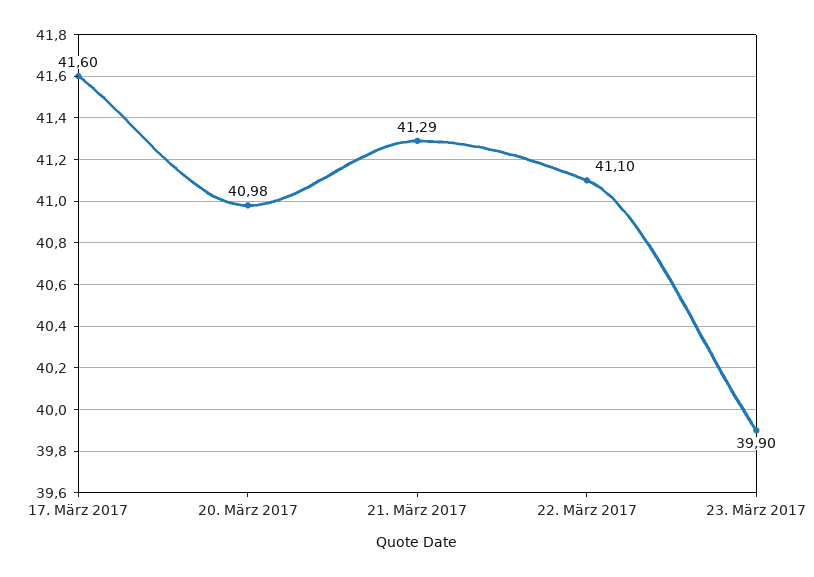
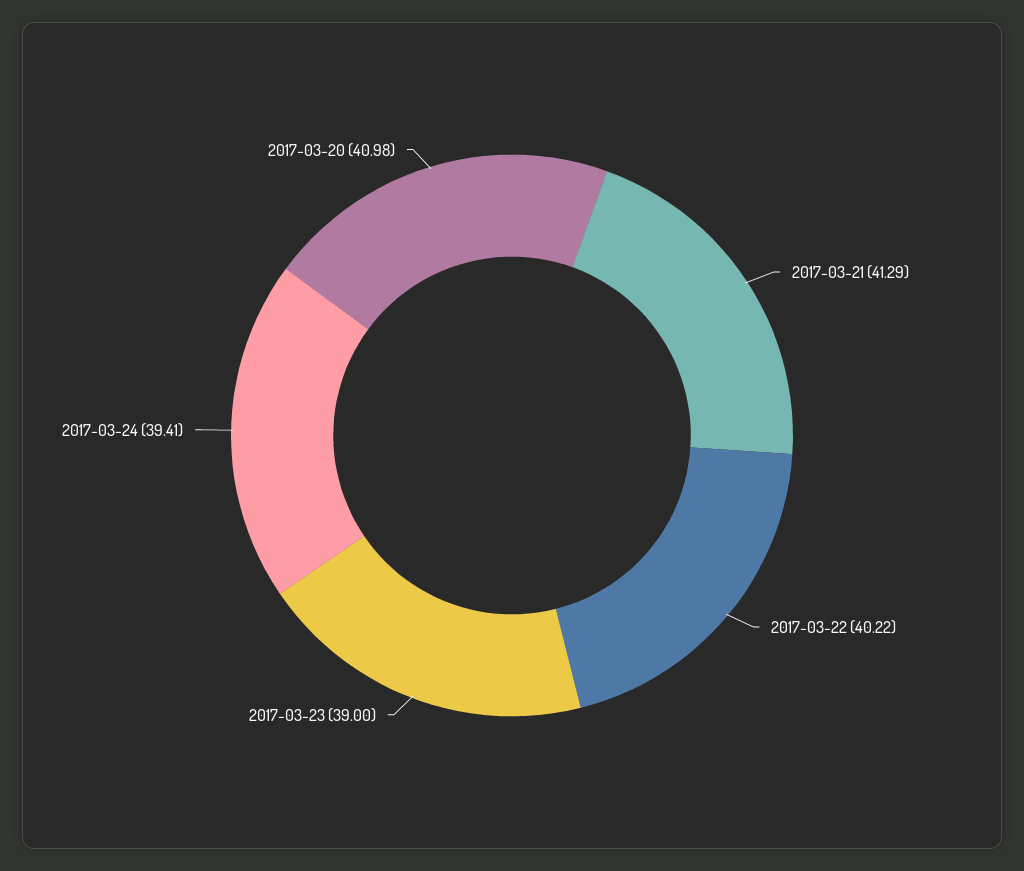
17. März 2017: 41.6 -> none
22. März 2017: 41.1 -> 40.22
23. März 2017: 39.9 -> 39
2017-03-24: none -> 39.41

